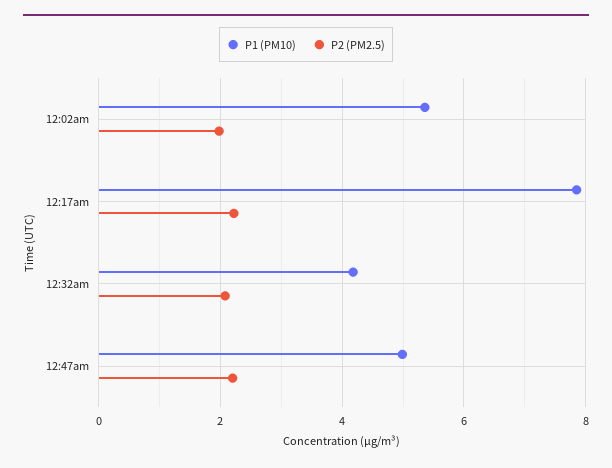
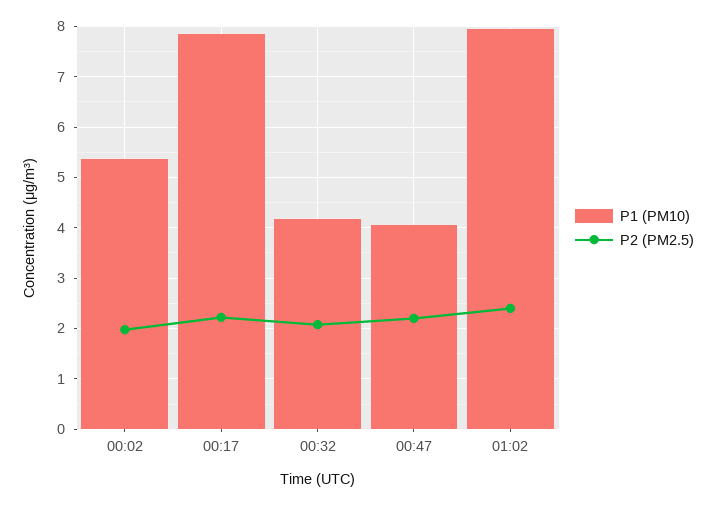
P1 (PM10), 12:47am: 5 -> 4
P1 (PM10), 01:02: none -> 8
P2 (PM2.5), 01:02: none -> 2.4

